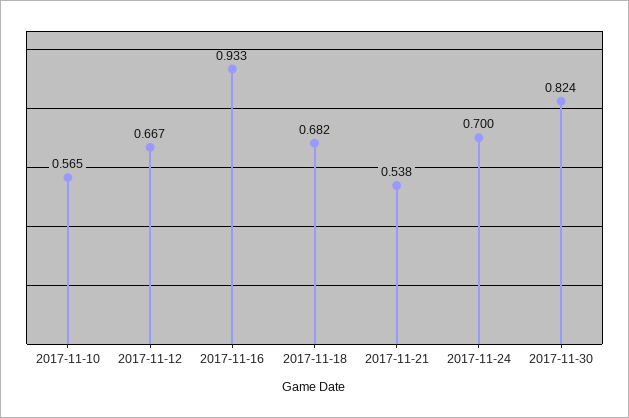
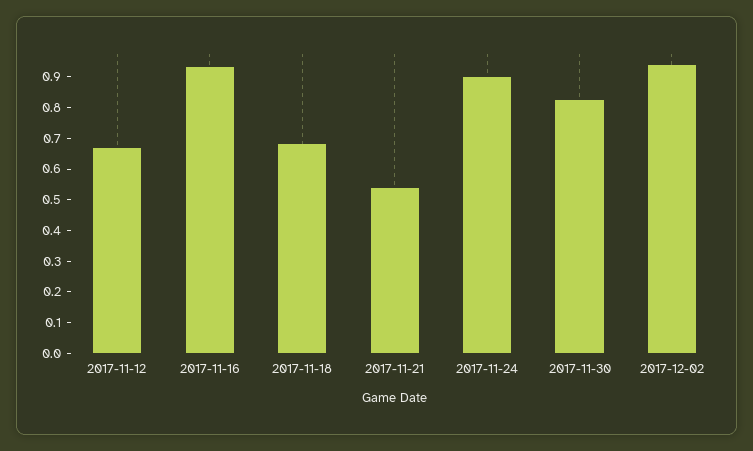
2017-11-10: 0.565 -> none
2017-11-24: 0.7 -> 0.9
2017-12-02: none -> 0.95

